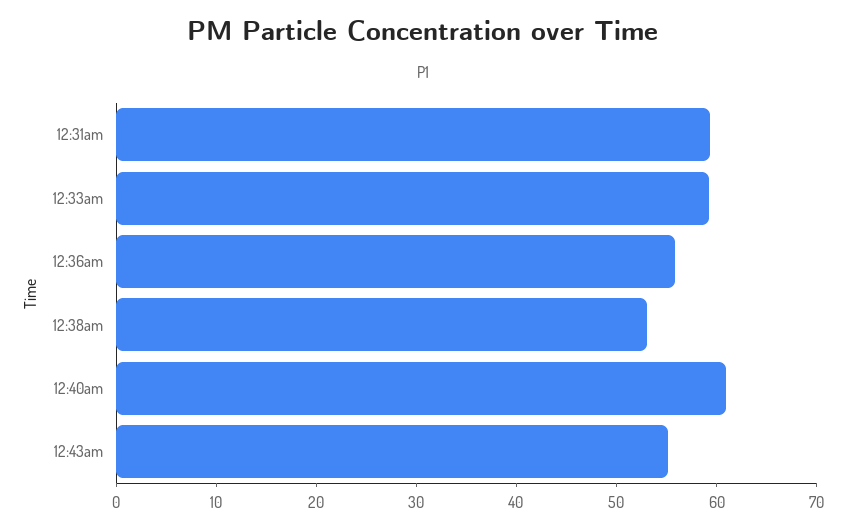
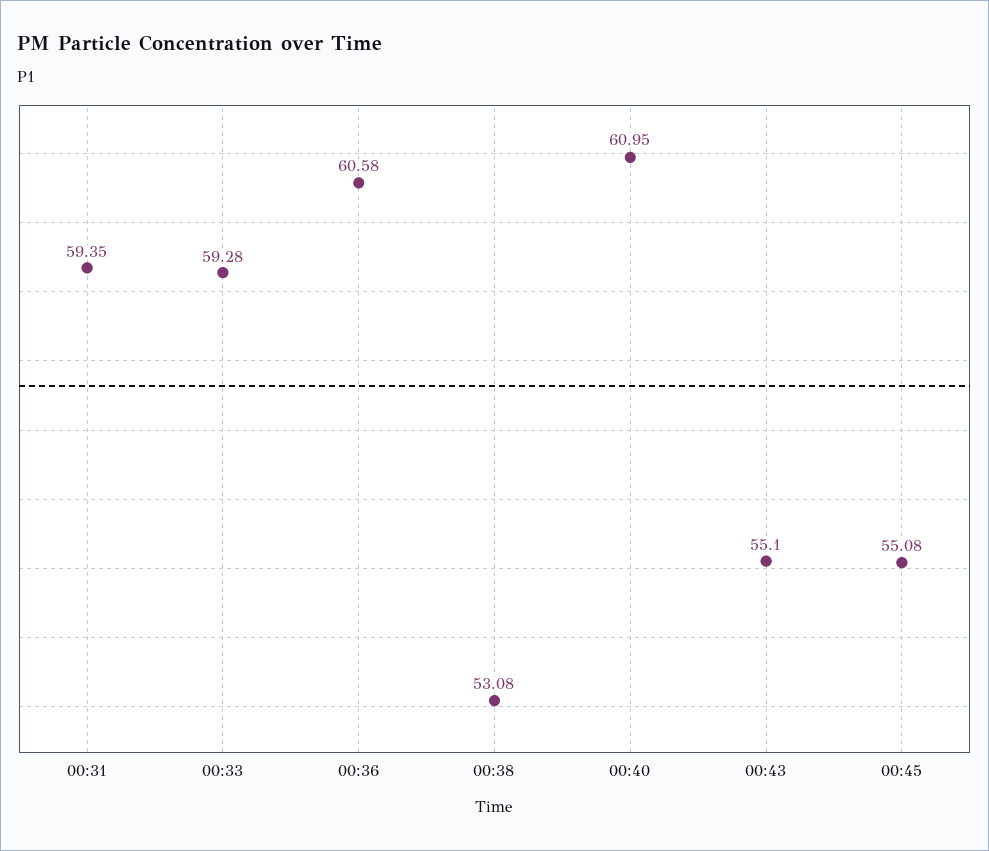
12:36am: 56 -> 60.58
00:45: none -> 55.08

